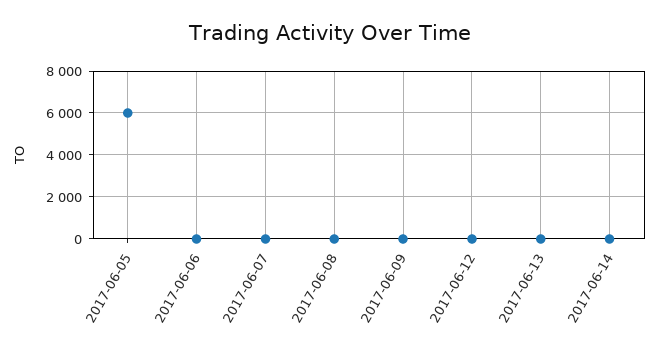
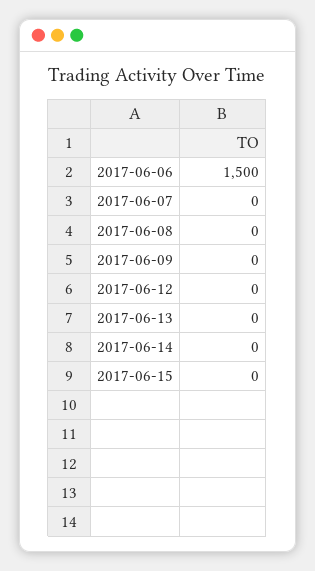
2017-06-05: 6000 -> none
2017-06-06: 0 -> 1500
2017-06-15: none -> 0

